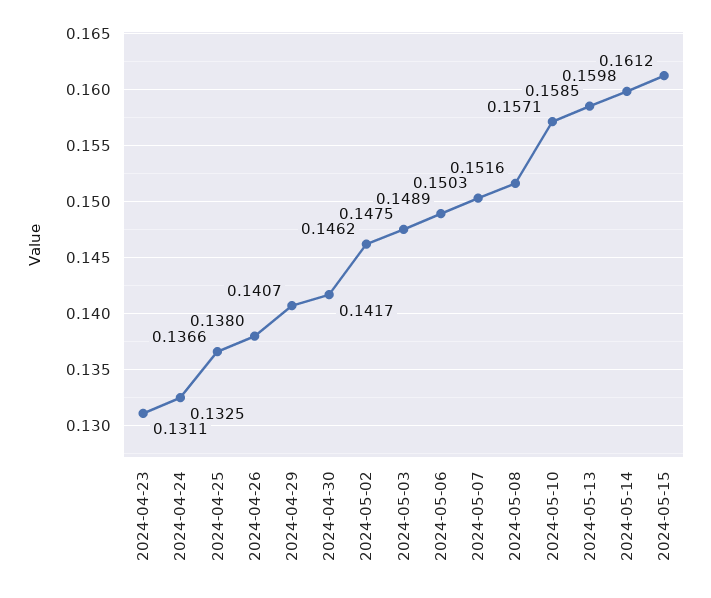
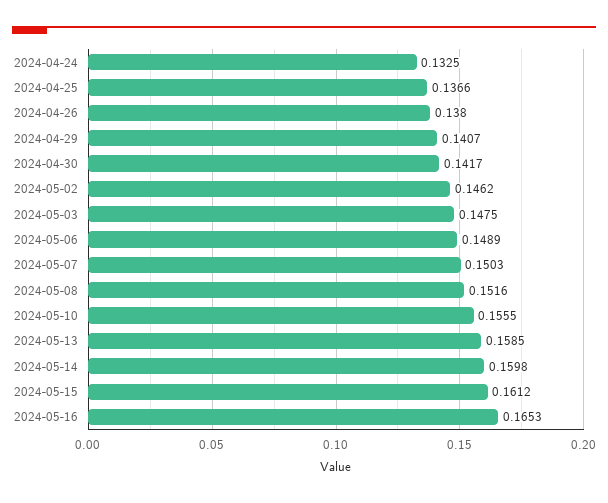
2024-04-23: 0.1311 -> none
2024-05-10: 0.1571 -> 0.1555
2024-05-16: none -> 0.1653

